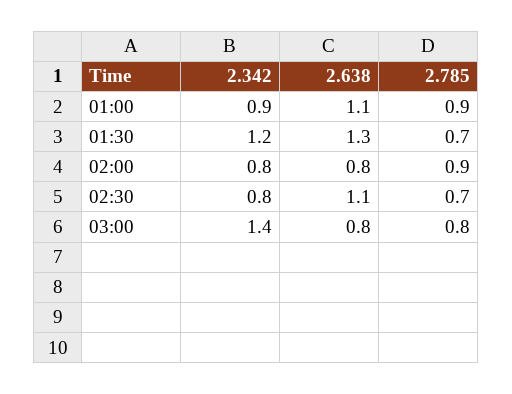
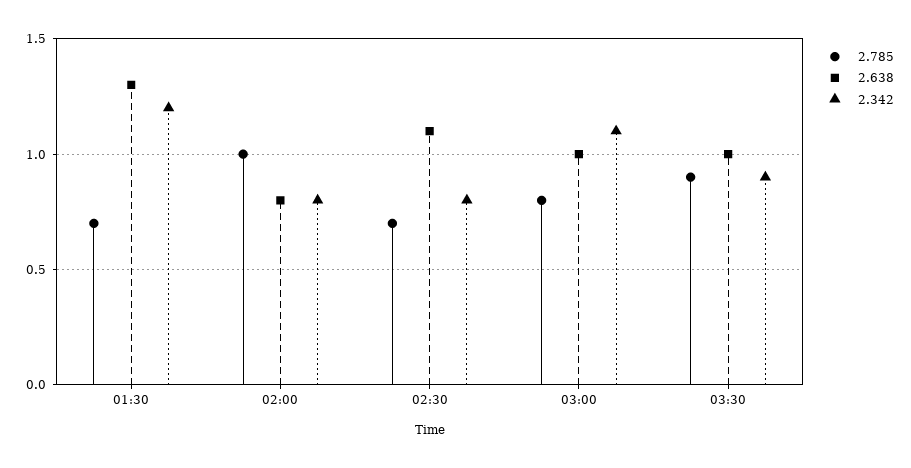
2.342, 01:00: 0.9 -> none
2.638, 01:00: 1.1 -> none
2.785, 01:00: 0.9 -> none
2.785, 02:00: 0.9 -> 1
2.342, 03:00: 1.4 -> 1.1
2.638, 03:00: 0.8 -> 1
2.785, 03:30: none -> 0.9
2.638, 03:30: none -> 1
2.342, 03:30: none -> 0.9

